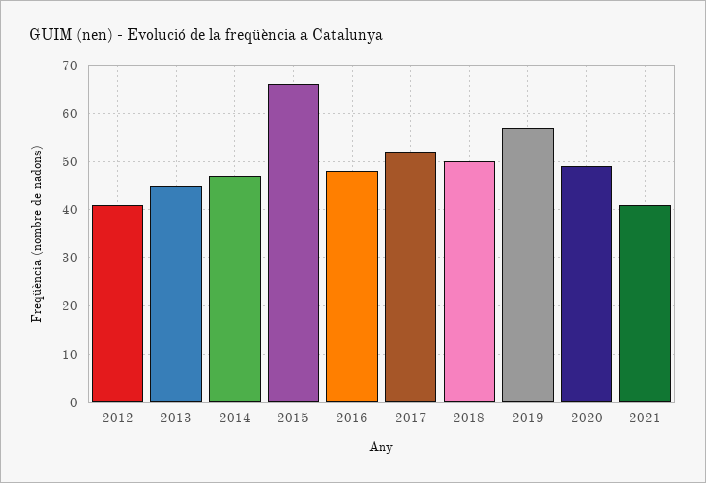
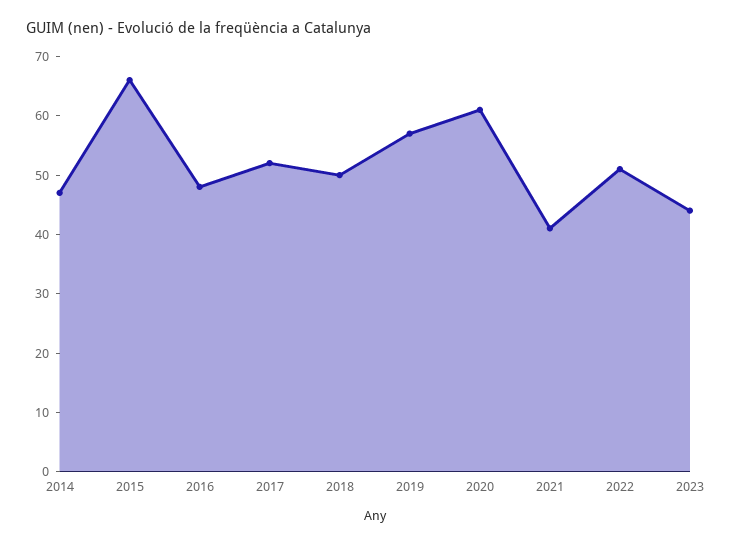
2012: 40 -> none
2013: 45 -> none
2020: 50 -> 60
2022: none -> 50
2023: none -> 45

